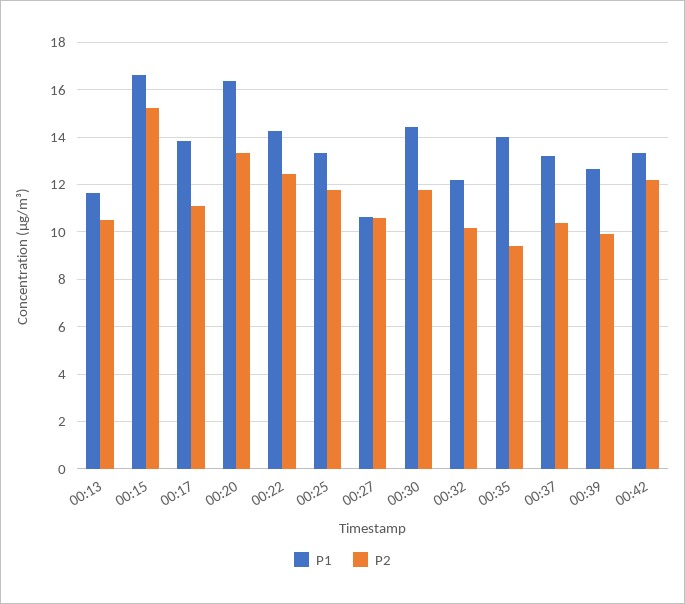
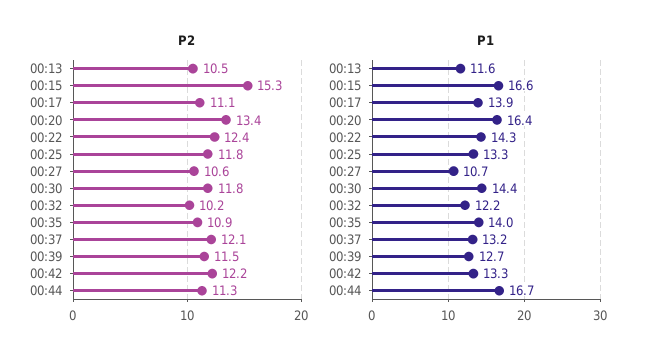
P2, 00:35: 9.5 -> 10.9
P2, 00:37: 10.5 -> 12.1
P2, 00:39: 10 -> 11.5
P2, 00:44: none -> 11.3
P1, 00:44: none -> 16.7

